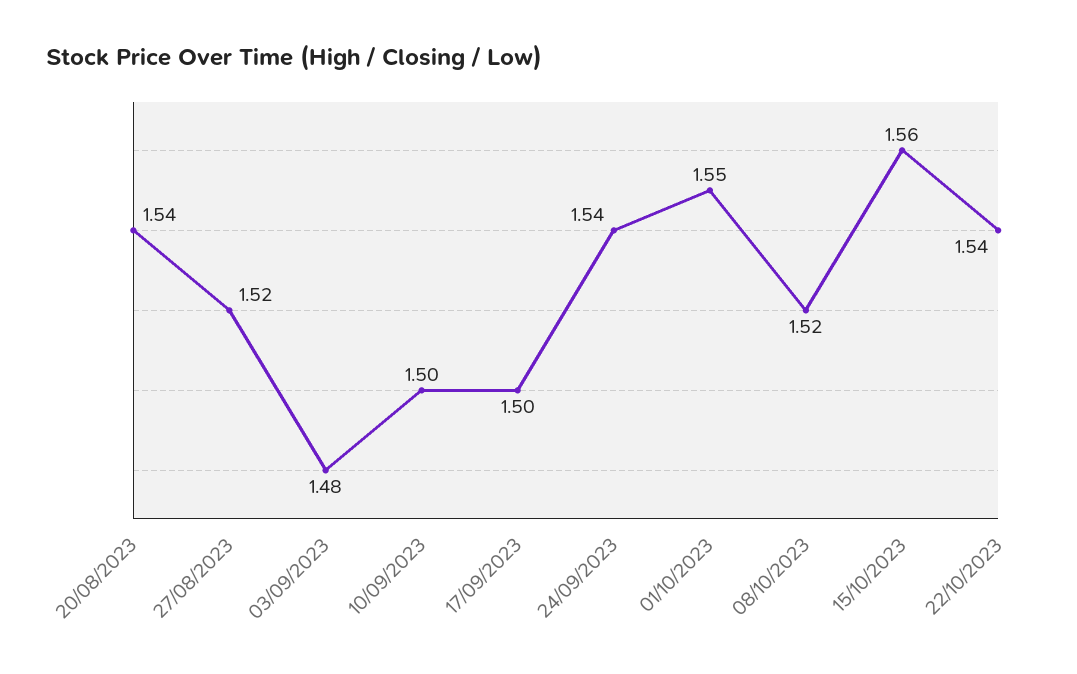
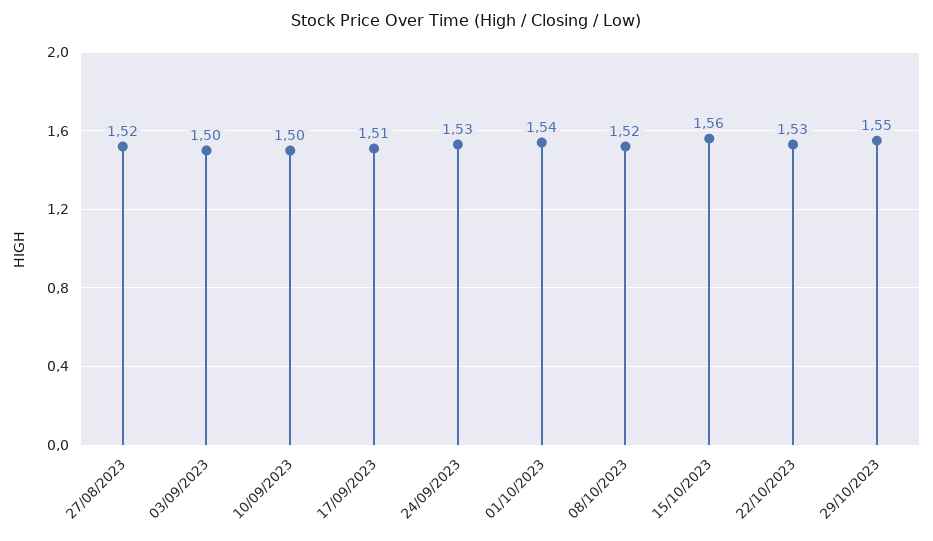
20/08/2023: 1.54 -> none
03/09/2023: 1.48 -> 1.5
17/09/2023: 1.5 -> 1.51
24/09/2023: 1.54 -> 1.53
01/10/2023: 1.55 -> 1.54
22/10/2023: 1.54 -> 1.53
29/10/2023: none -> 1.55

